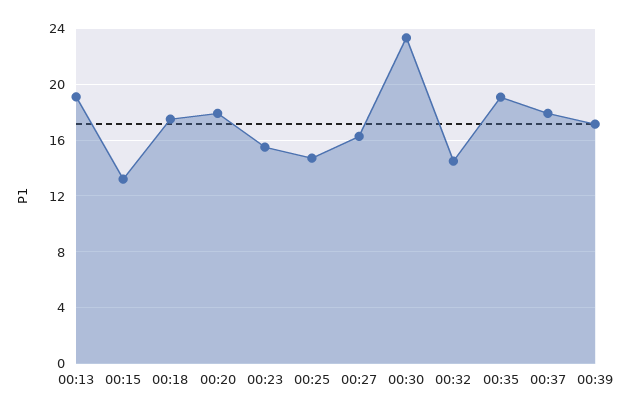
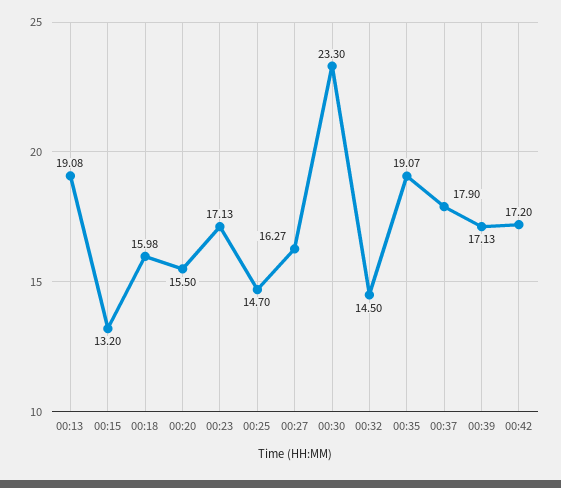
00:18: 17.5 -> 15.98
00:20: 18 -> 15.5
00:23: 15.5 -> 17.13
00:42: none -> 17.2

